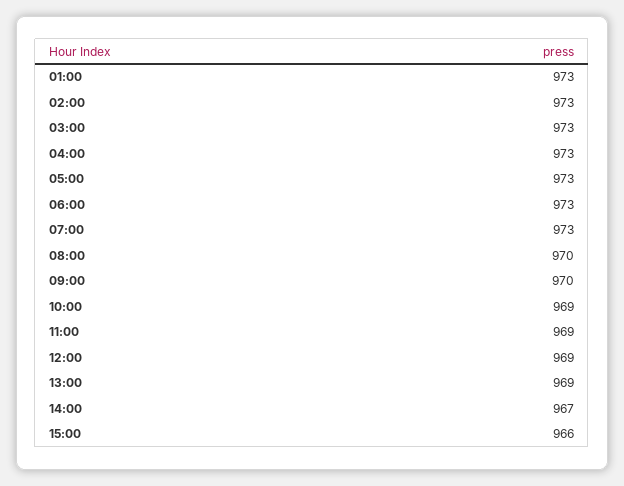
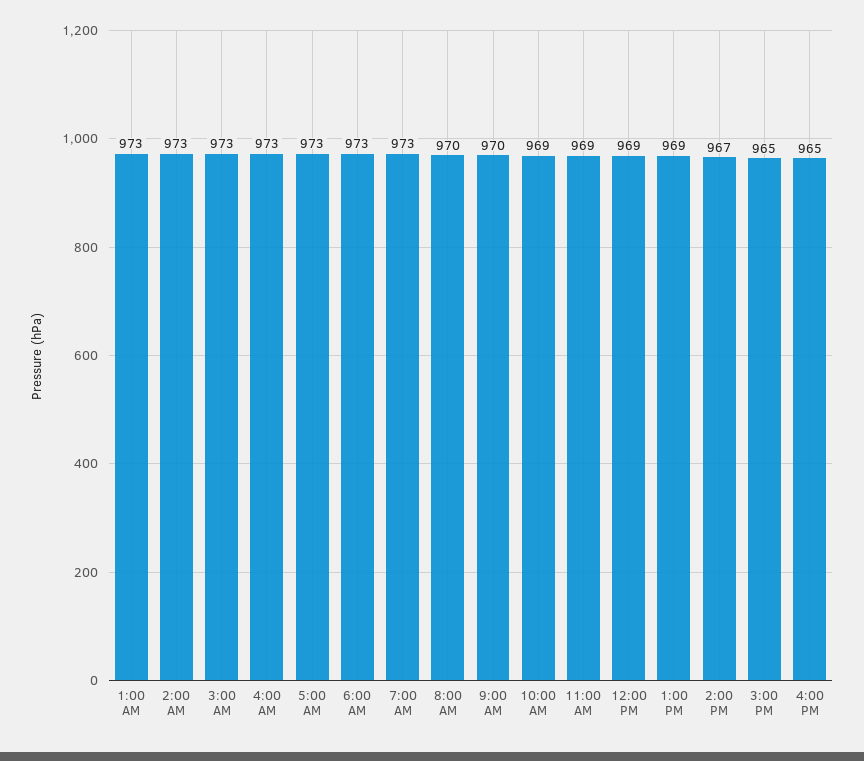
15:00: 966 -> 965
4:00 PM: none -> 965

